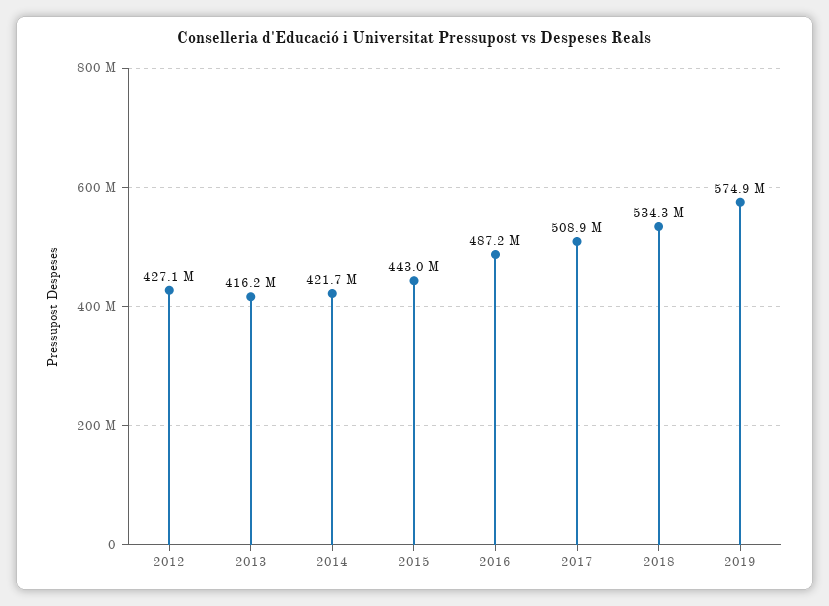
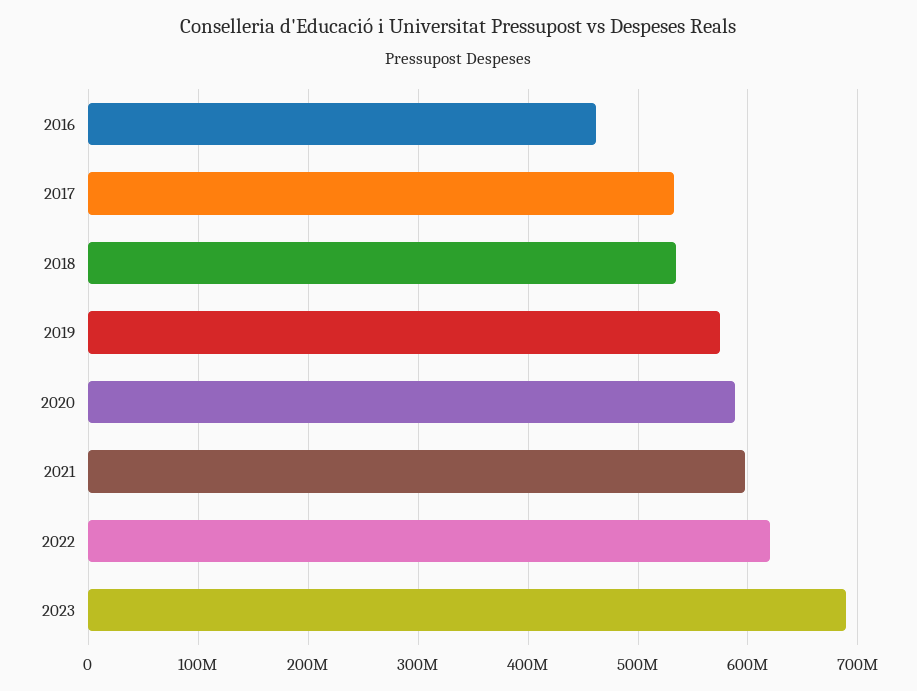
2012: 427100000 -> none
2013: 416200000 -> none
2014: 421700000 -> none
2015: 443000000 -> none
2016: 487200000 -> 460000000
2017: 508900000 -> 530000000
2020: none -> 590000000
2021: none -> 600000000
2022: none -> 620000000
2023: none -> 690000000

